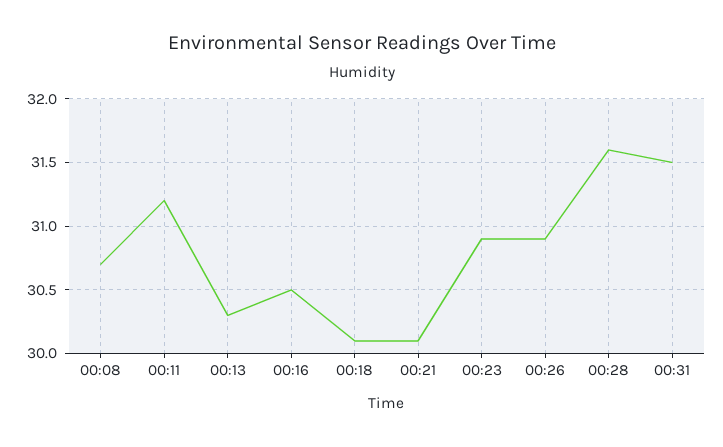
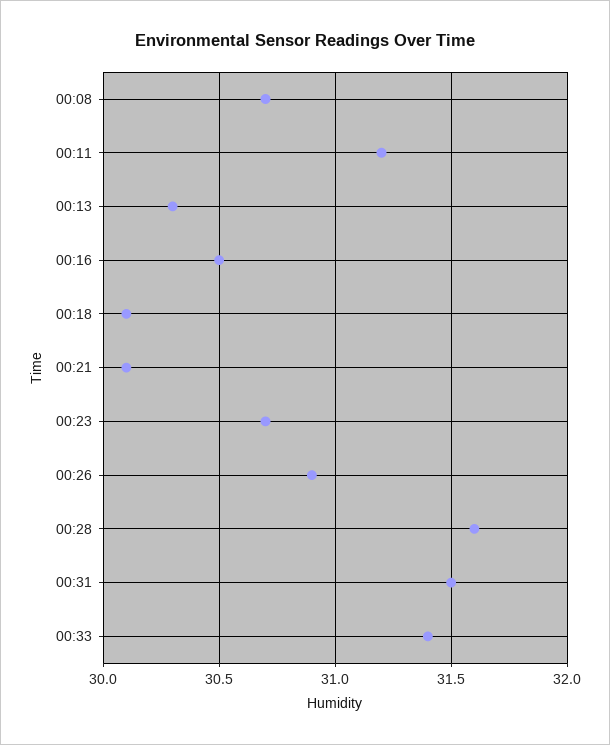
00:23: 30.9 -> 30.7
00:33: none -> 31.4

